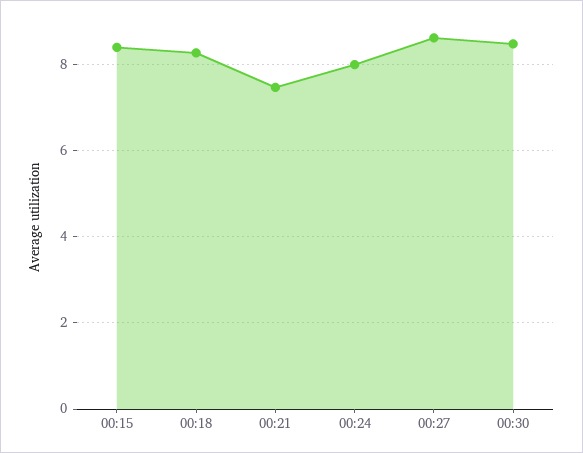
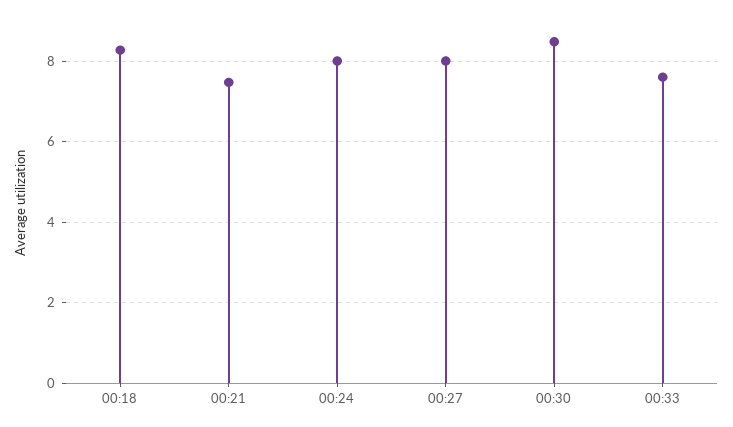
00:15: 8.4 -> none
00:27: 8.6 -> 8
00:33: none -> 7.6

